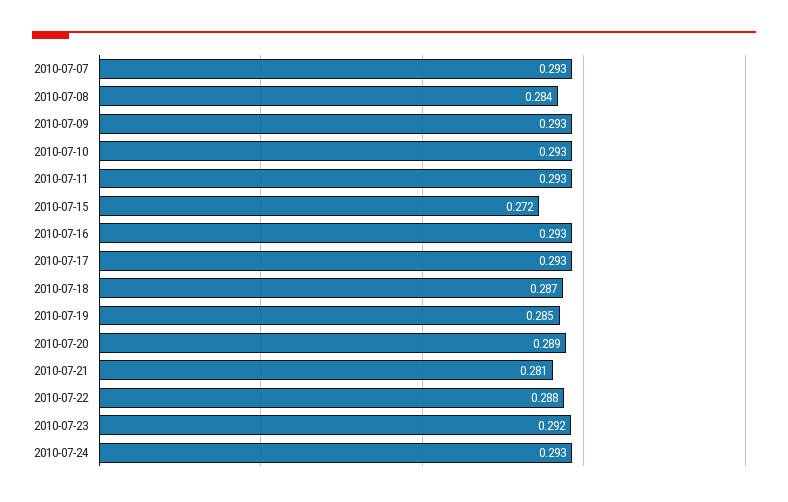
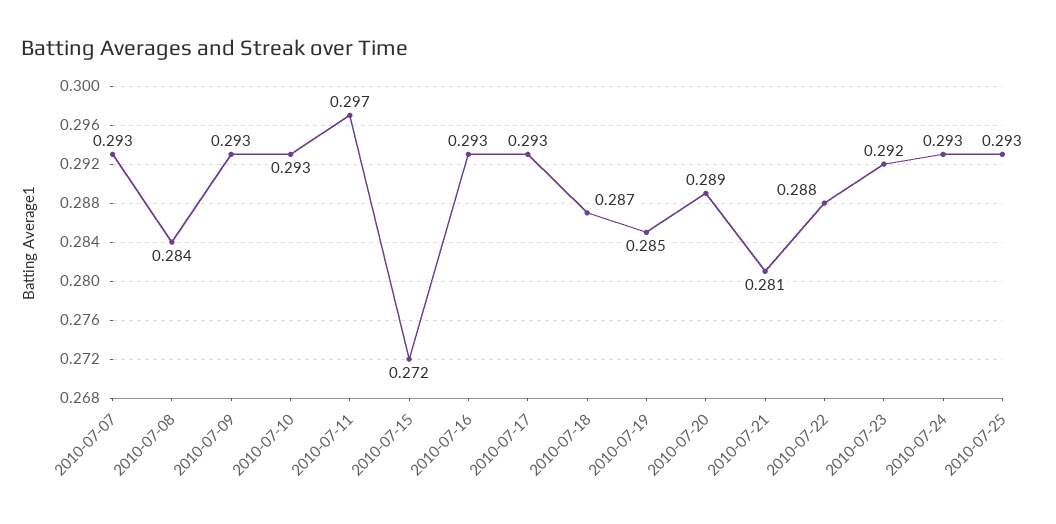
2010-07-11: 0.293 -> 0.297
2010-07-25: none -> 0.293

